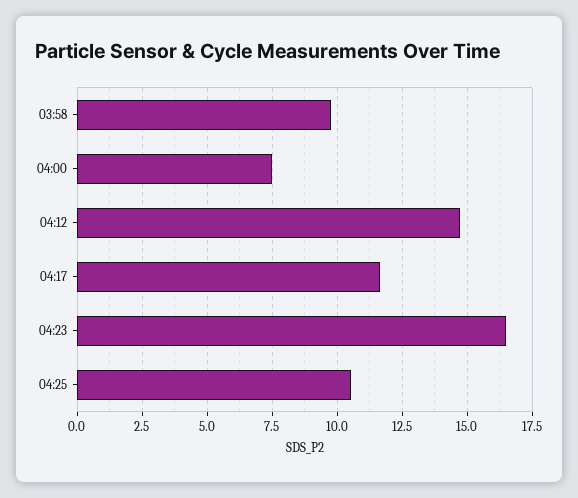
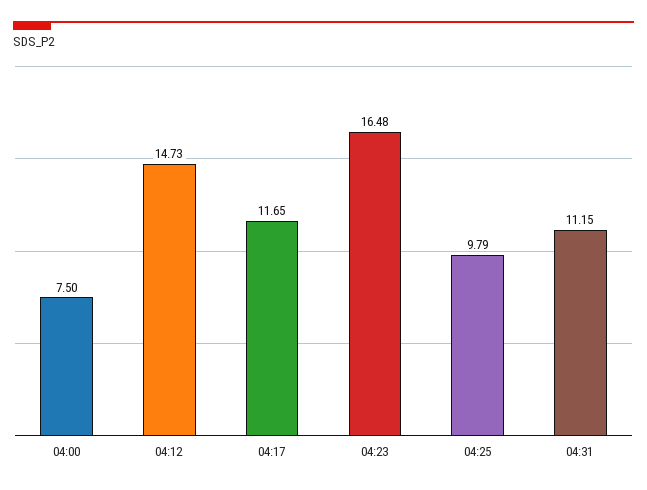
03:58: 9.75 -> none
04:25: 10.5 -> 9.79
04:31: none -> 11.15

